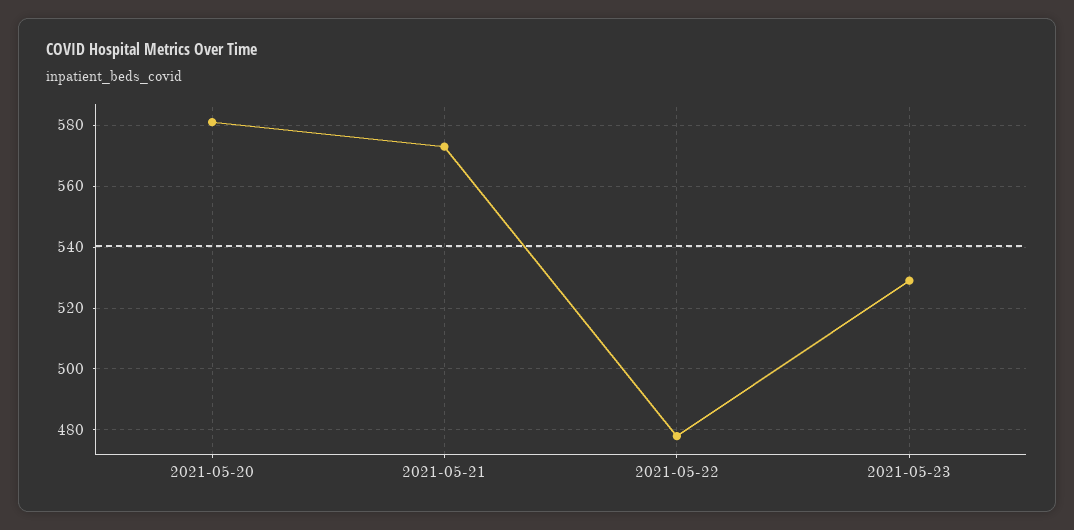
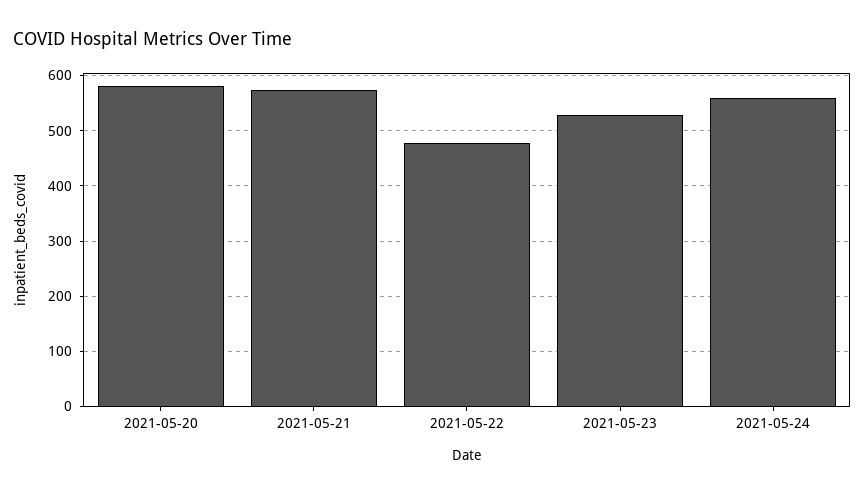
2021-05-24: none -> 560

